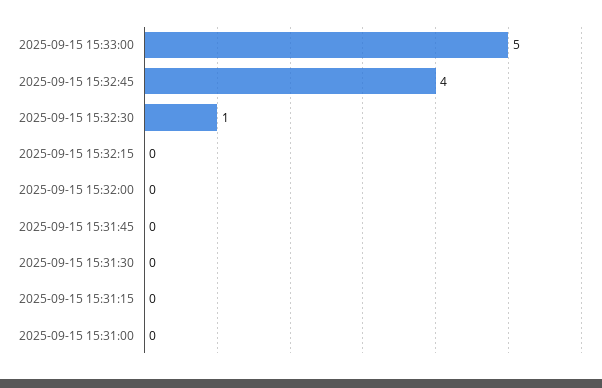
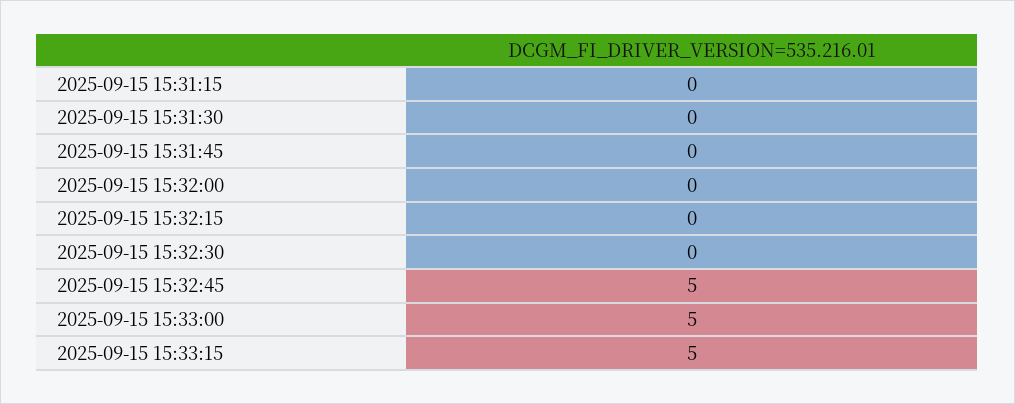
2025-09-15 15:32:45: 4 -> 5
2025-09-15 15:32:30: 1 -> 0
2025-09-15 15:31:00: 0 -> none
2025-09-15 15:33:15: none -> 5

